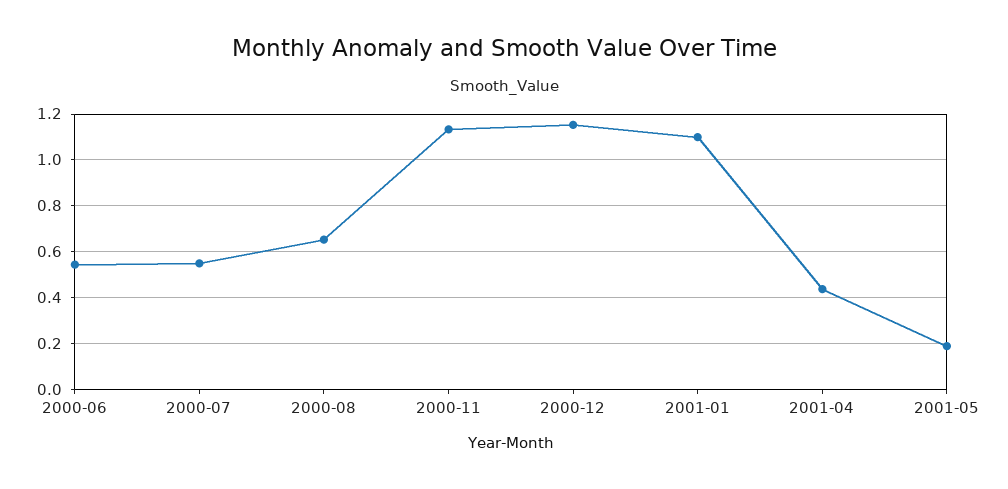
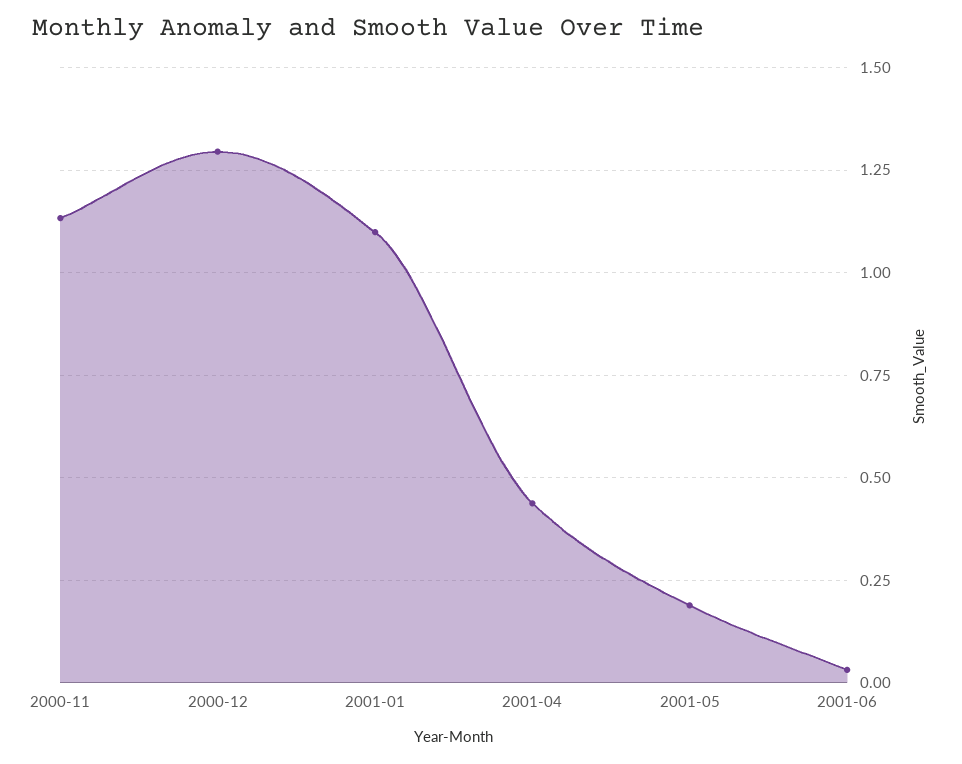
2000-06: 0.55 -> none
2000-07: 0.55 -> none
2000-08: 0.65 -> none
2000-12: 1.15 -> 1.3
2001-06: none -> 0.025

